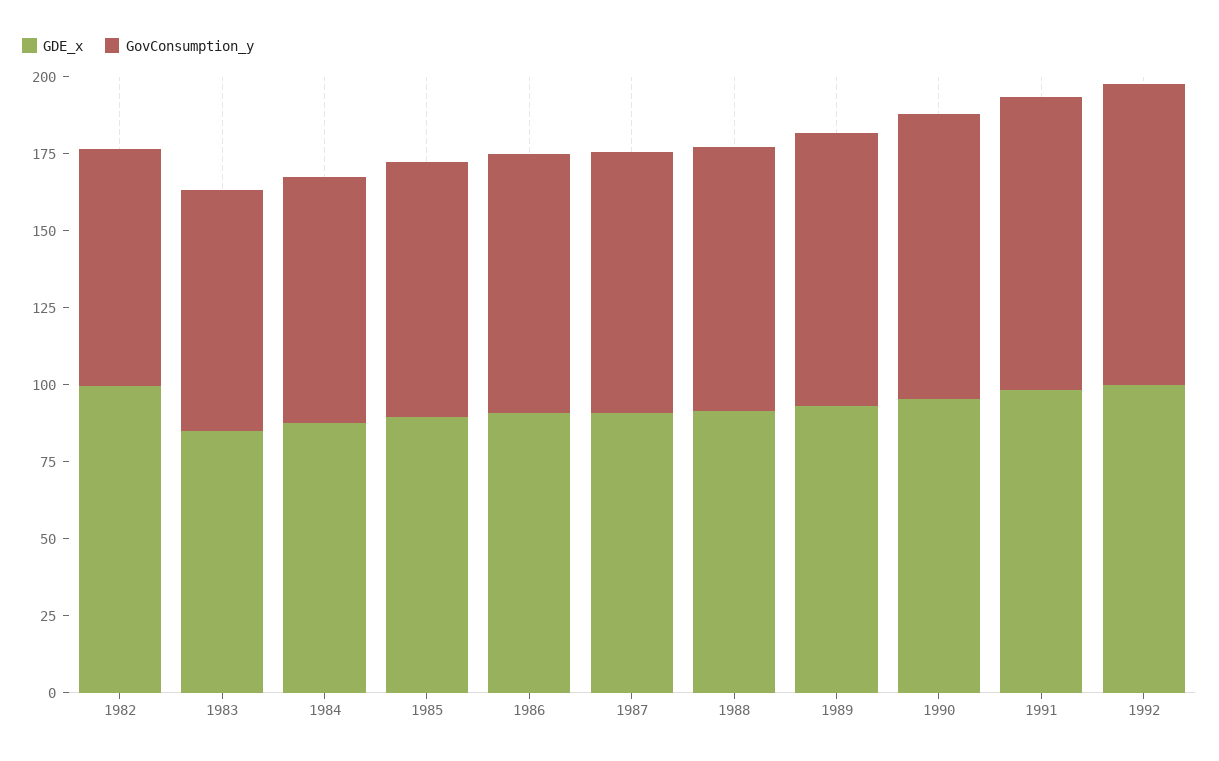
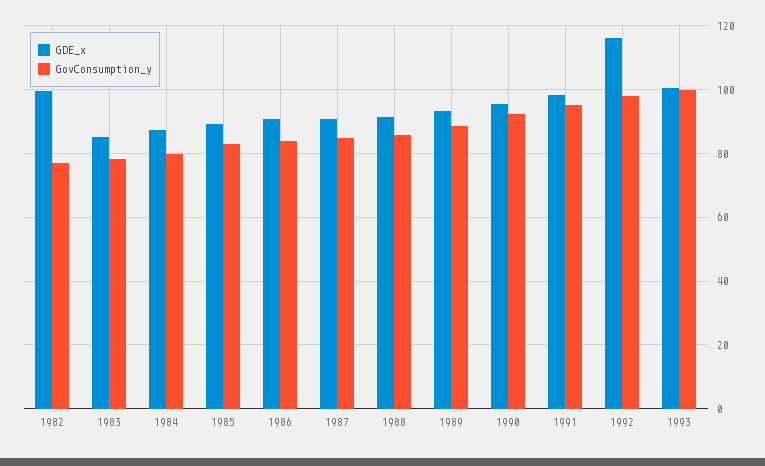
GDE_x, 1992: 100 -> 116
GDE_x, 1993: none -> 100
GovConsumption_y, 1993: none -> 100

